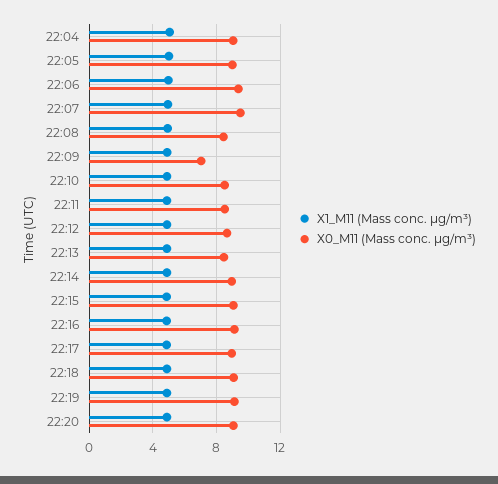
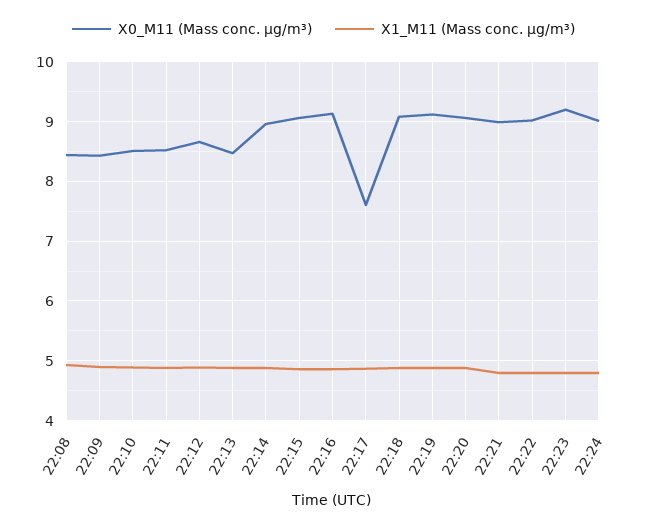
X1_M11 (Mass conc. μg/m³), 22:04: 5 -> none
X0_M11 (Mass conc. μg/m³), 22:04: 9 -> none
X1_M11 (Mass conc. μg/m³), 22:05: 5 -> none
X0_M11 (Mass conc. μg/m³), 22:05: 9 -> none
X1_M11 (Mass conc. μg/m³), 22:06: 5 -> none
X0_M11 (Mass conc. μg/m³), 22:06: 9.5 -> none
X1_M11 (Mass conc. μg/m³), 22:07: 5 -> none
X0_M11 (Mass conc. μg/m³), 22:07: 9.5 -> none
X0_M11 (Mass conc. μg/m³), 22:09: 7 -> 8.4
X0_M11 (Mass conc. μg/m³), 22:17: 9 -> 7.6
X0_M11 (Mass conc. μg/m³), 22:21: none -> 9
X1_M11 (Mass conc. μg/m³), 22:21: none -> 4.8
X0_M11 (Mass conc. μg/m³), 22:22: none -> 9
X1_M11 (Mass conc. μg/m³), 22:22: none -> 4.8
X0_M11 (Mass conc. μg/m³), 22:23: none -> 9.2
X1_M11 (Mass conc. μg/m³), 22:23: none -> 4.8
X0_M11 (Mass conc. μg/m³), 22:24: none -> 9
X1_M11 (Mass conc. μg/m³), 22:24: none -> 4.8

